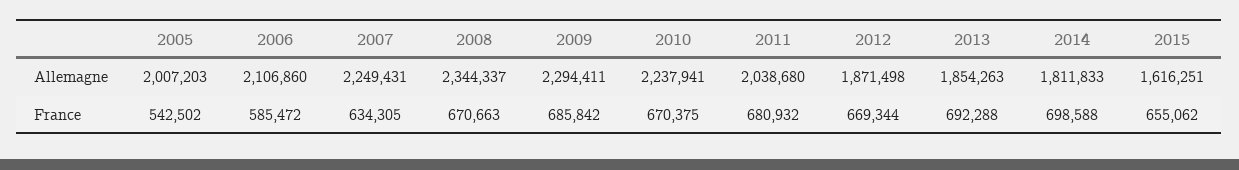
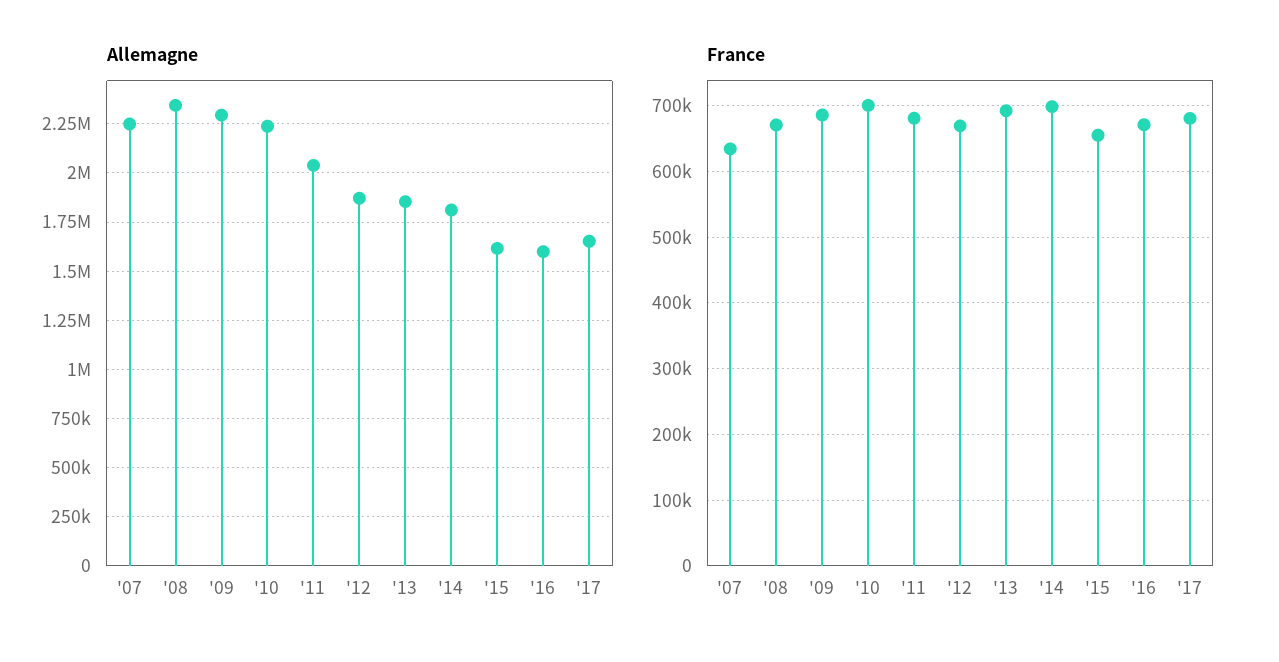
Allemagne, 2005: 2007203 -> none
Allemagne, 2006: 2106860 -> none
France, 2005: 542502 -> none
France, 2006: 585472 -> none
France, 2010: 670375 -> 700000
Allemagne, '16: none -> 1600000
Allemagne, '17: none -> 1650000
France, '16: none -> 670000
France, '17: none -> 680000

